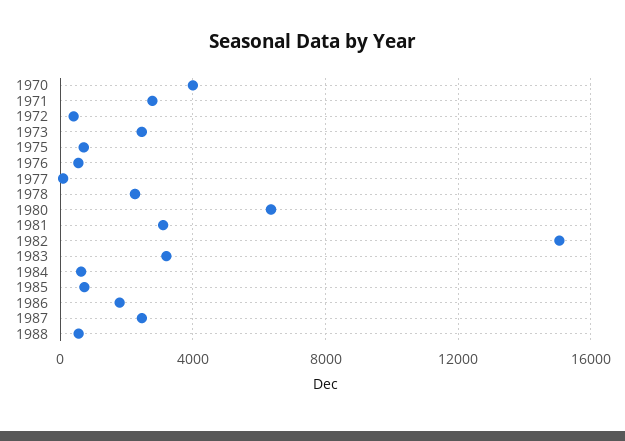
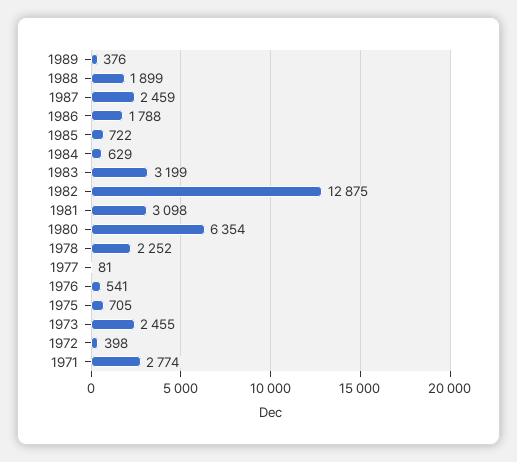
1970: 4000 -> none
1982: 15000 -> 12875
1988: 500 -> 1899
1989: none -> 376

